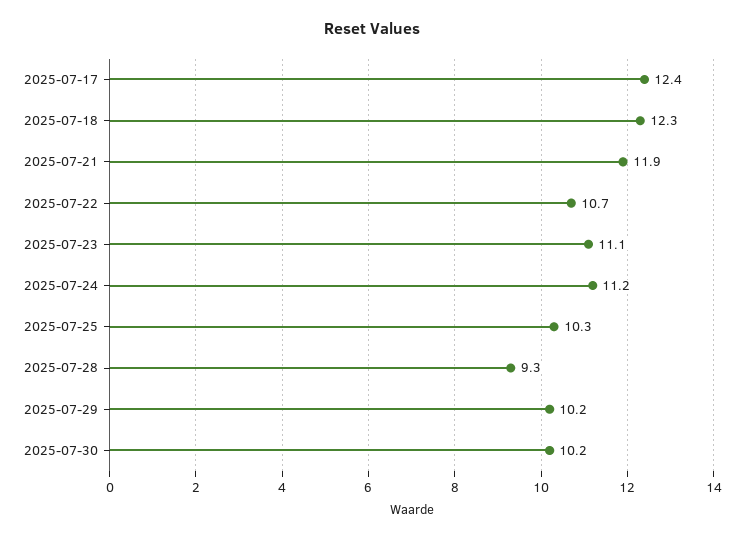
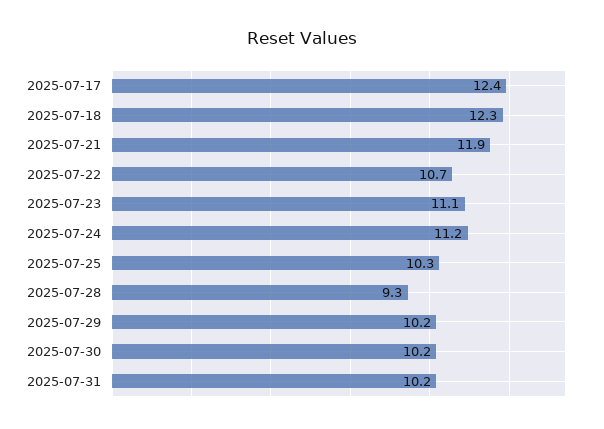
2025-07-31: none -> 10.2

